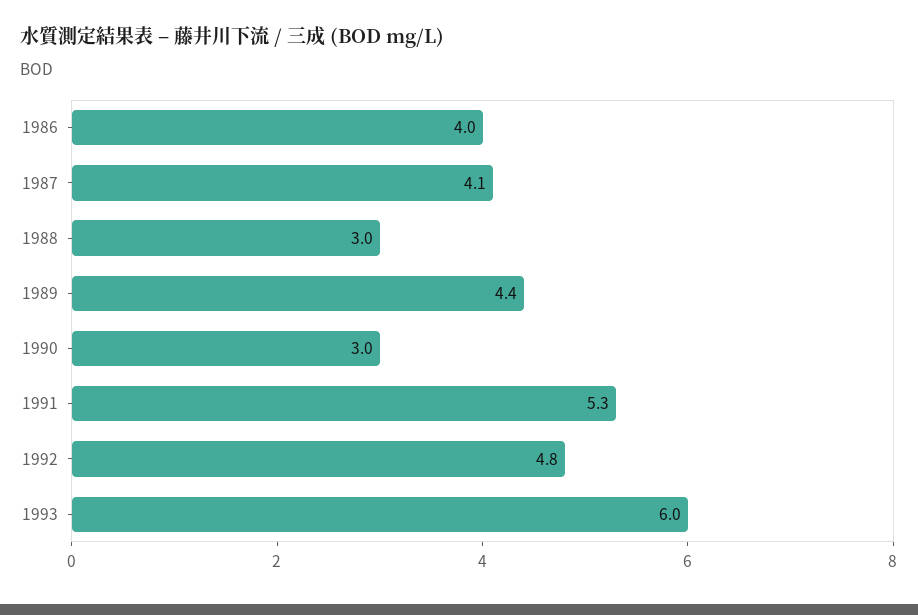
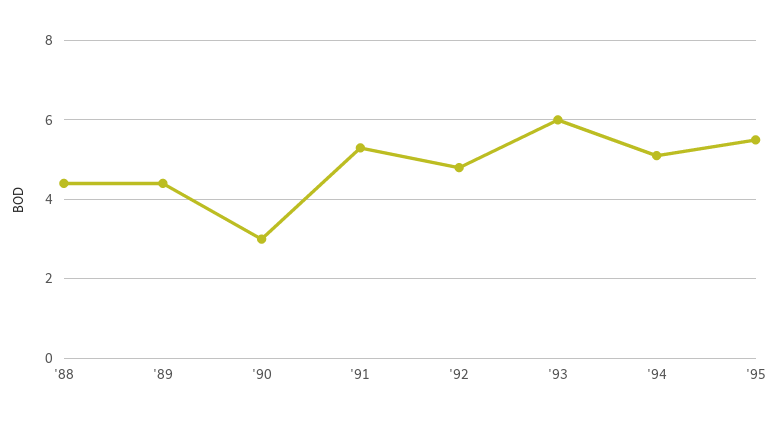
1986: 4 -> none
1987: 4.1 -> none
1988: 3 -> 4.5
'94: none -> 5
'95: none -> 5.5

